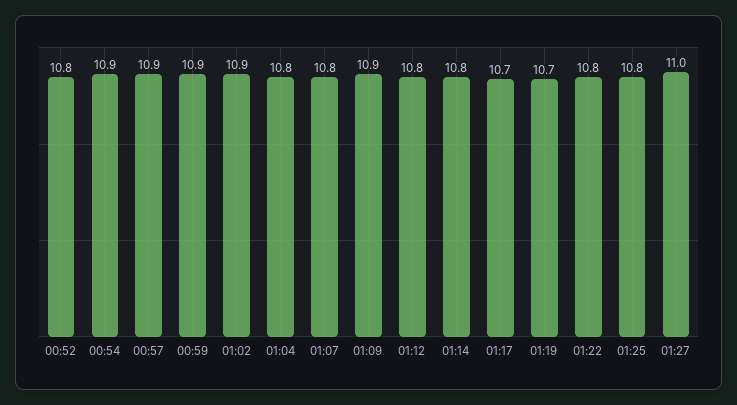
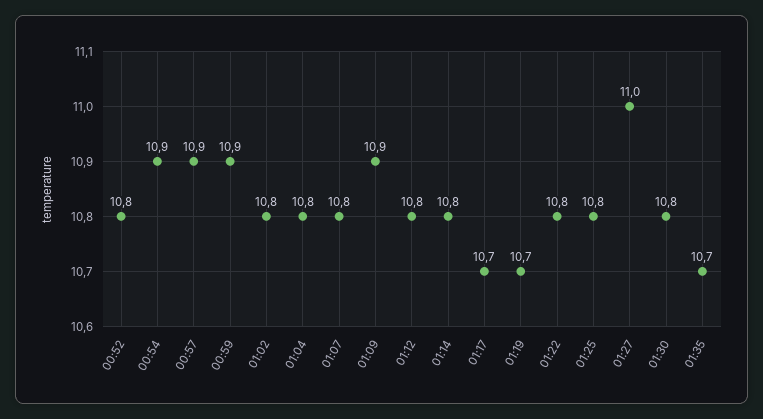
01:02: 10.9 -> 10.8
01:30: none -> 10.8
01:35: none -> 10.7

